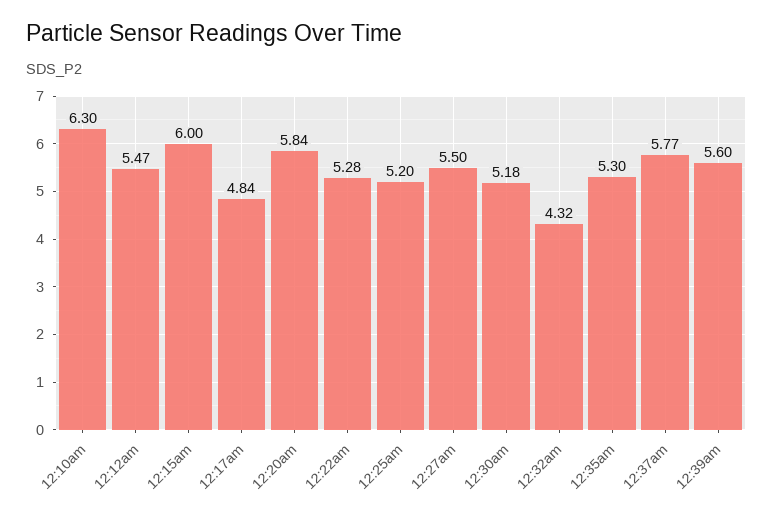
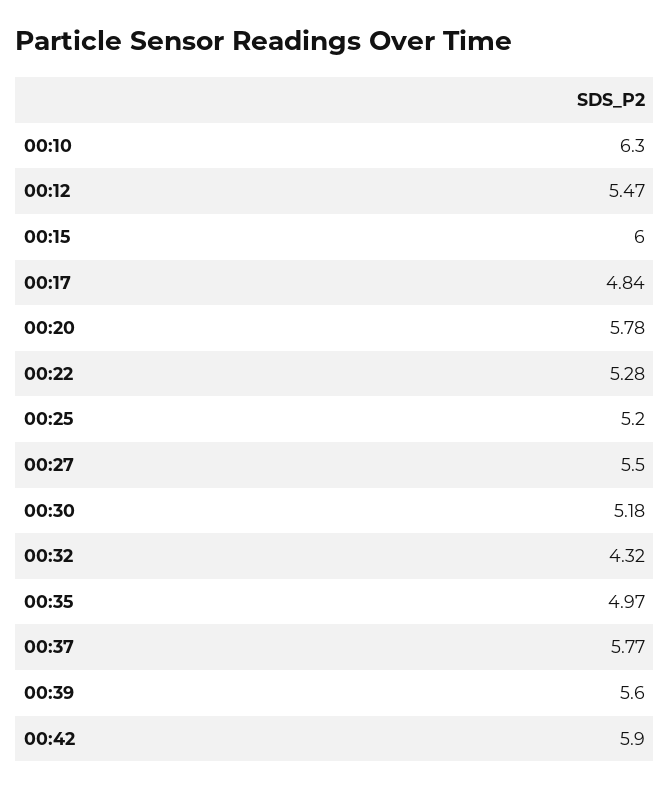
12:20am: 5.84 -> 5.78
12:35am: 5.3 -> 4.97
00:42: none -> 5.9

